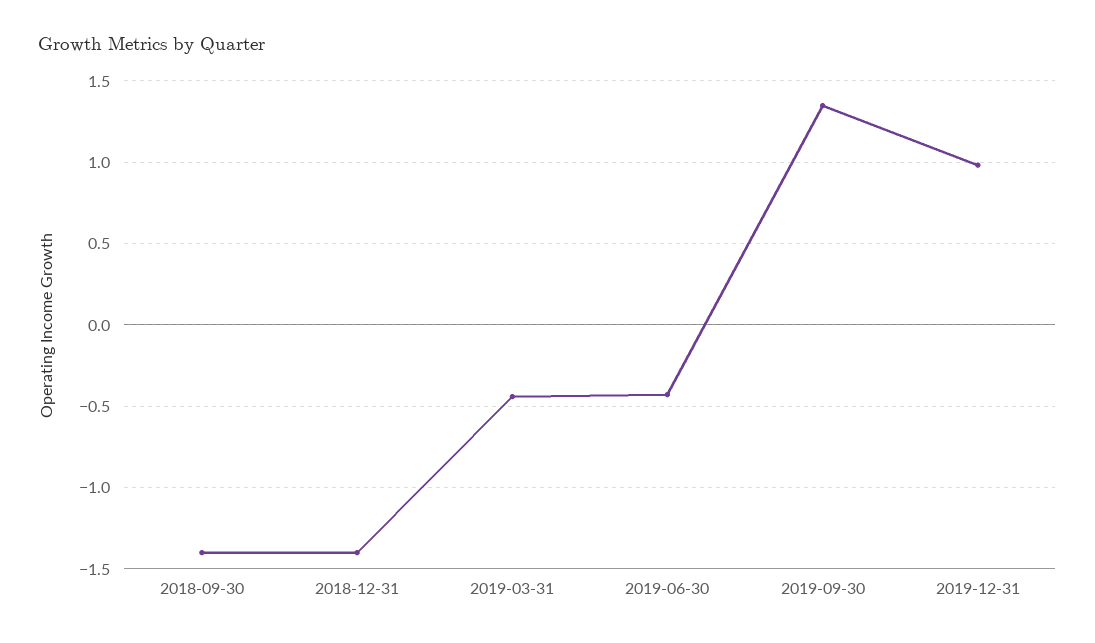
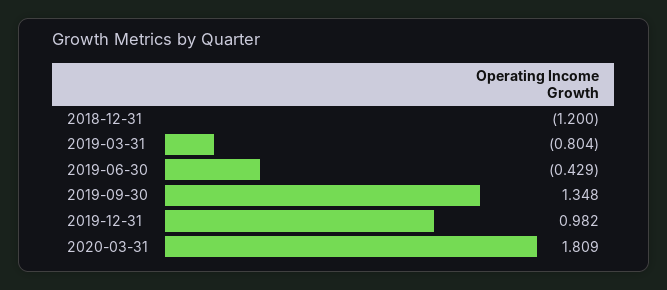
2018-09-30: -1.4 -> none
2018-12-31: -1.4 -> -1.2
2019-03-31: -0.45 -> -0.804
2020-03-31: none -> 1.809

